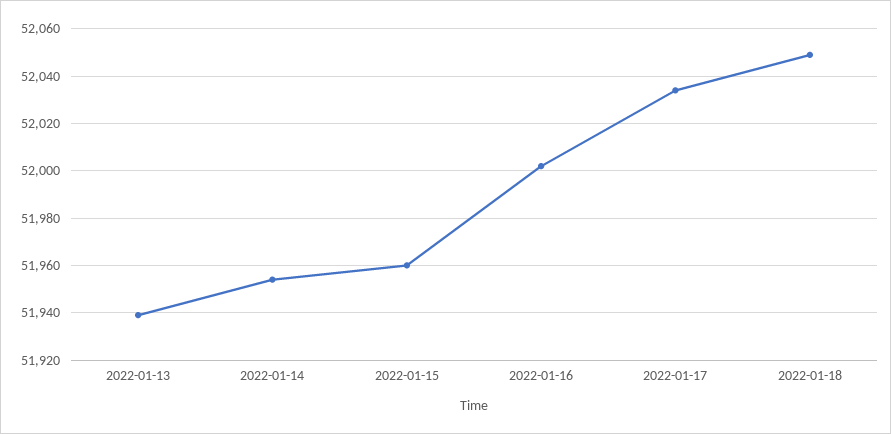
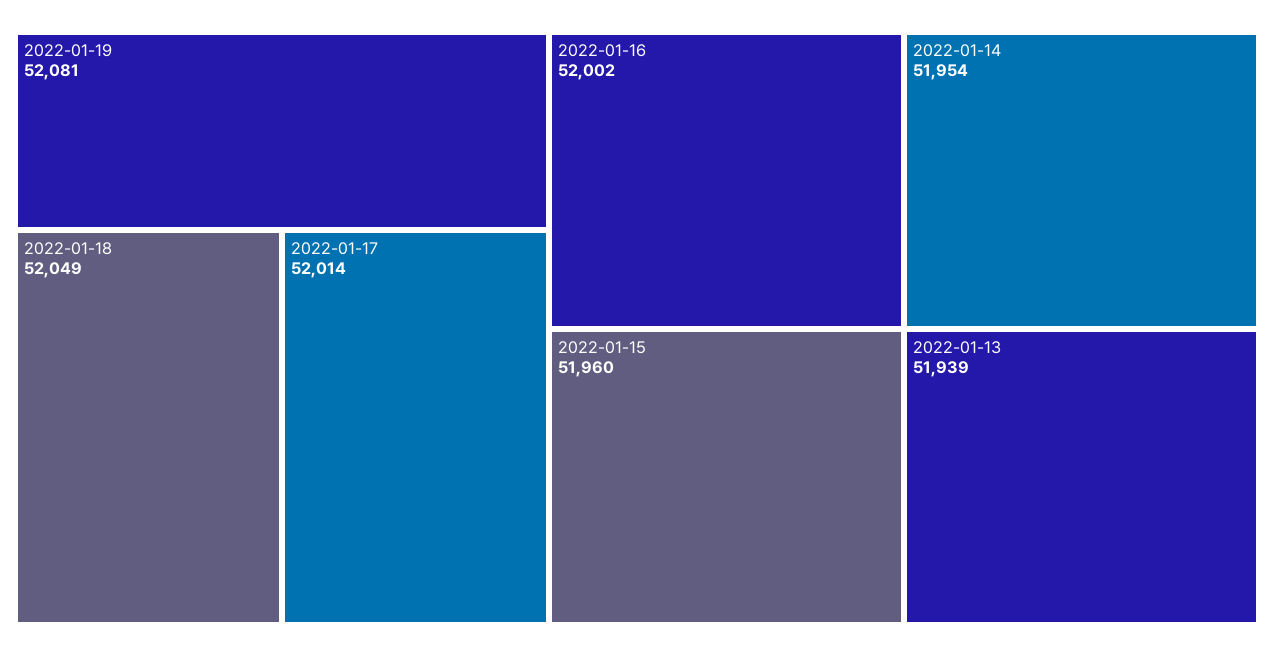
2022-01-17: 52035 -> 52014
2022-01-19: none -> 52081

